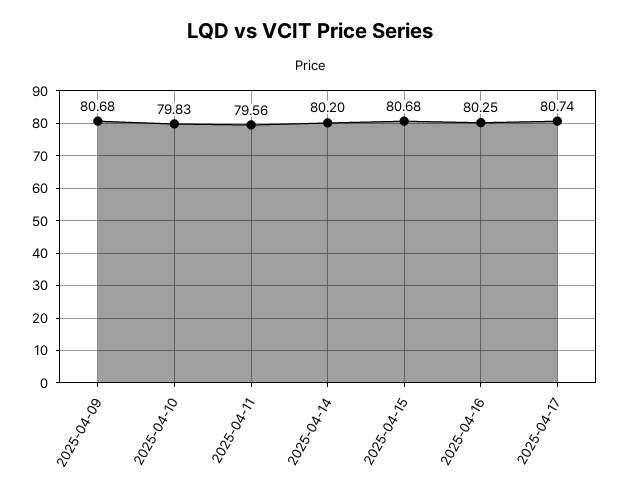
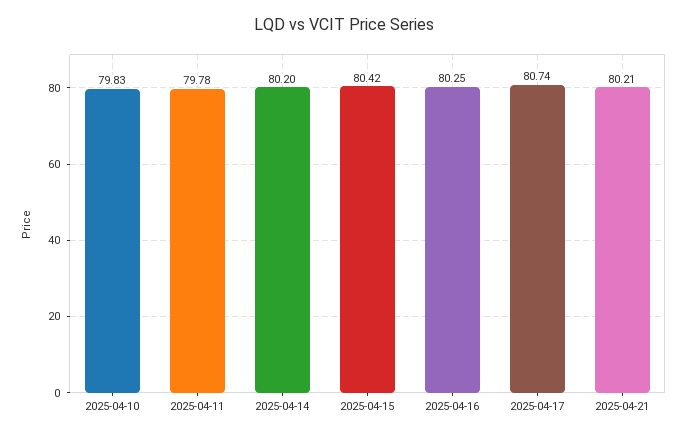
2025-04-09: 80.68 -> none
2025-04-11: 79.56 -> 79.78
2025-04-15: 80.68 -> 80.42
2025-04-21: none -> 80.21

